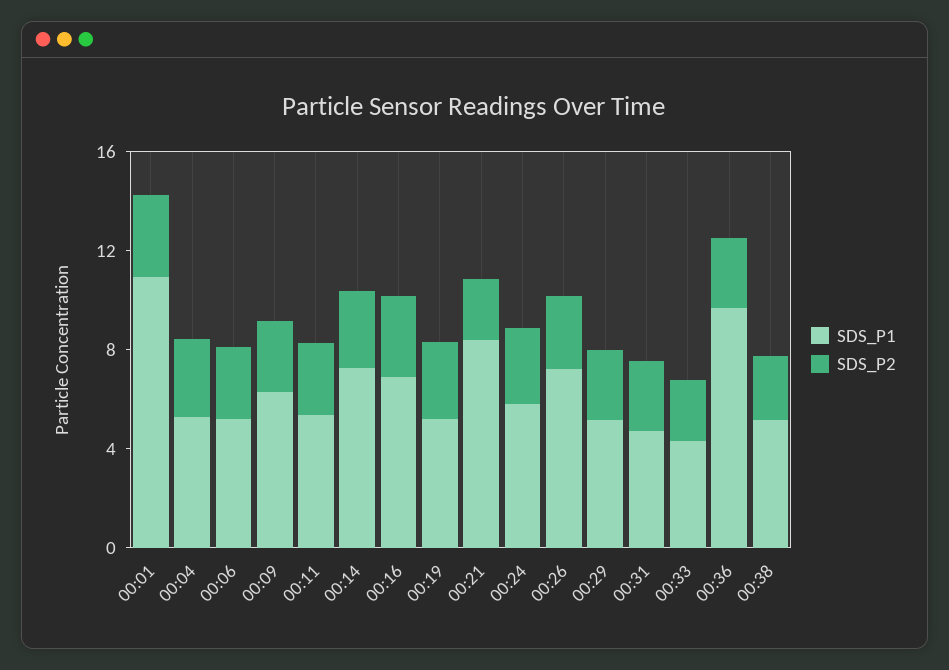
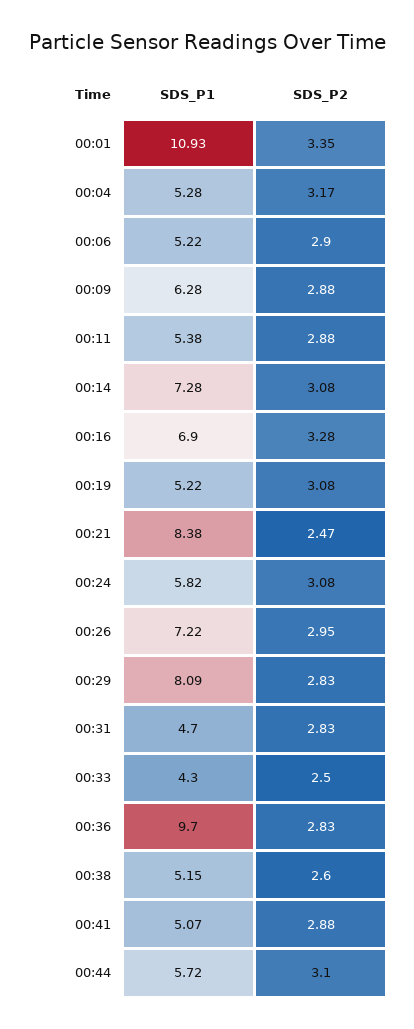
SDS_P1, 00:29: 5 -> 8.09
SDS_P1, 00:41: none -> 5.07
SDS_P2, 00:41: none -> 2.88
SDS_P1, 00:44: none -> 5.72
SDS_P2, 00:44: none -> 3.1

